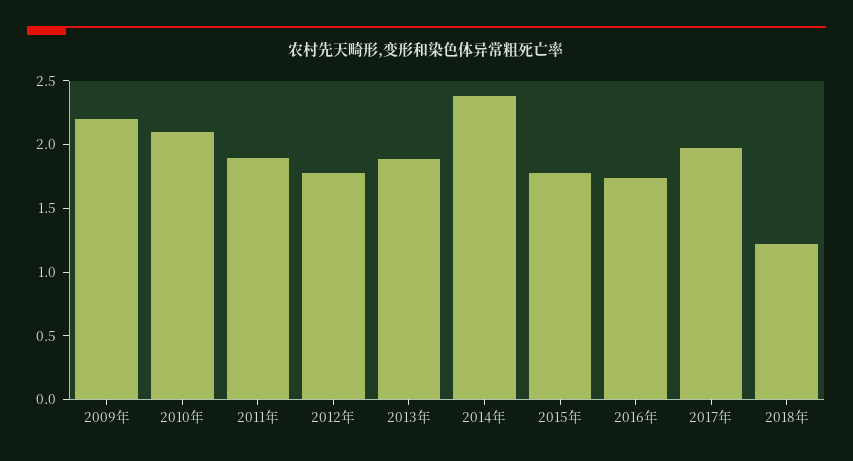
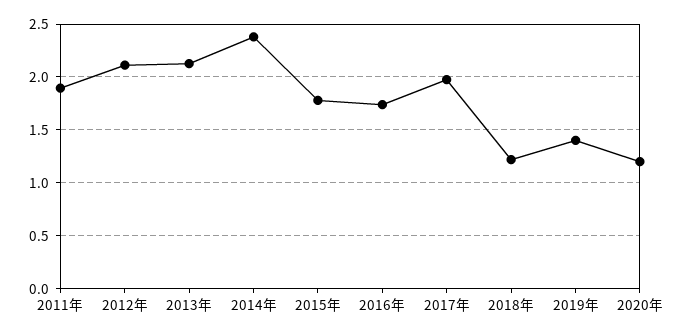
2009年: 2.2 -> none
2010年: 2.1 -> none
2012年: 1.8 -> 2.1
2013年: 1.9 -> 2.1
2019年: none -> 1.4
2020年: none -> 1.2

